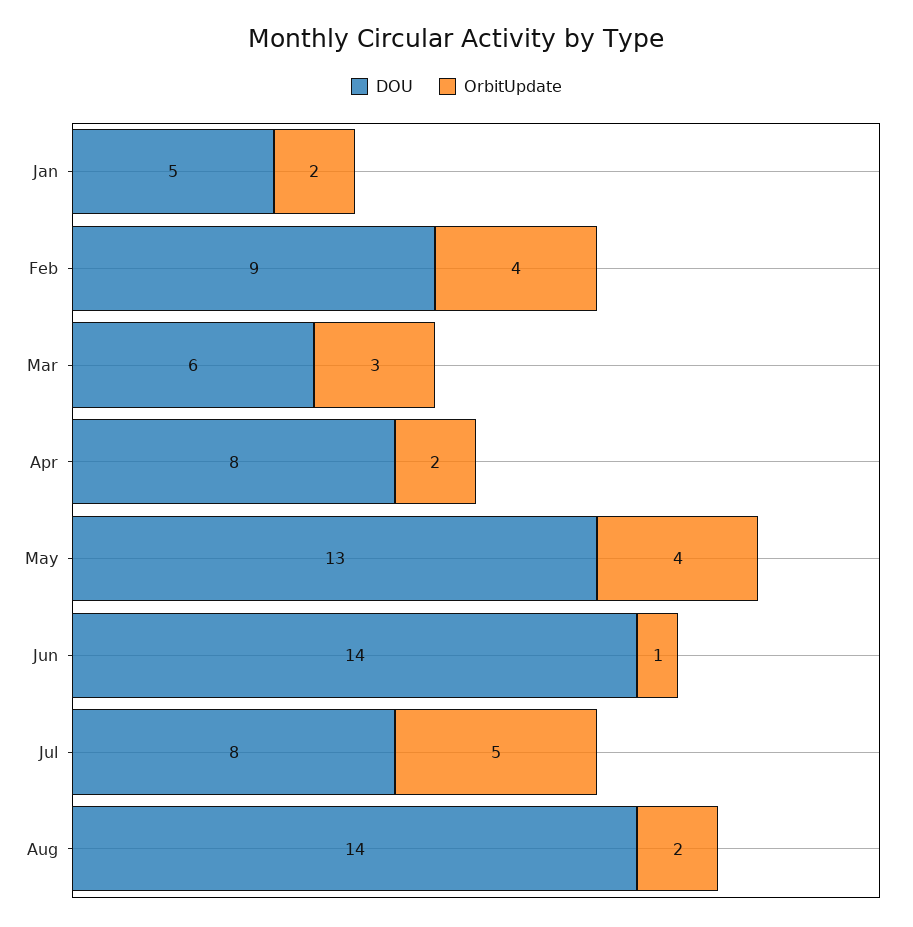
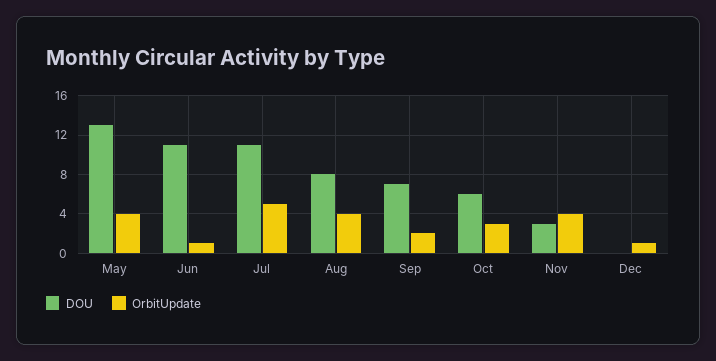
DOU, Jan: 5 -> none
OrbitUpdate, Jan: 2 -> none
DOU, Feb: 9 -> none
OrbitUpdate, Feb: 4 -> none
DOU, Mar: 6 -> none
OrbitUpdate, Mar: 3 -> none
DOU, Apr: 8 -> none
OrbitUpdate, Apr: 2 -> none
DOU, Jun: 14 -> 11
DOU, Jul: 8 -> 11
DOU, Aug: 14 -> 8
OrbitUpdate, Aug: 2 -> 4
DOU, Sep: none -> 7
OrbitUpdate, Sep: none -> 2
DOU, Oct: none -> 6
OrbitUpdate, Oct: none -> 3
DOU, Nov: none -> 3
OrbitUpdate, Nov: none -> 4
DOU, Dec: none -> 0
OrbitUpdate, Dec: none -> 1

